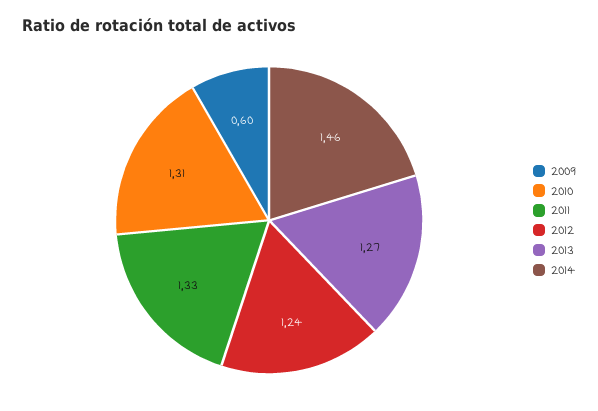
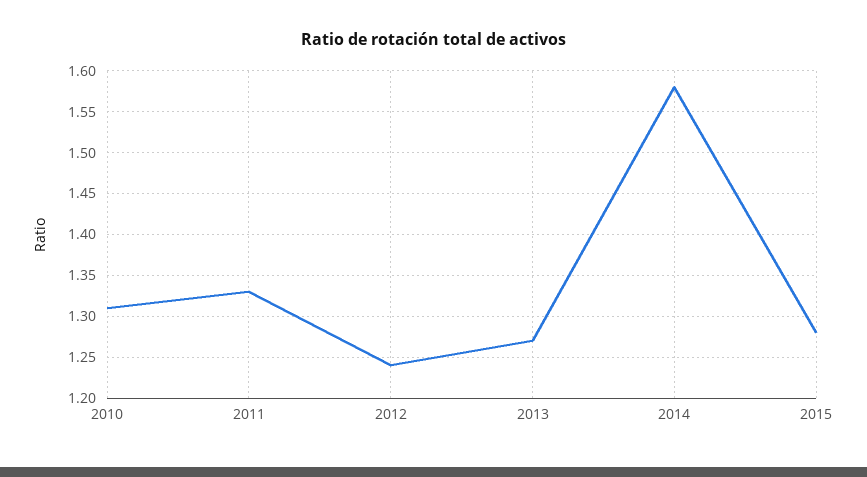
2009: 0.6 -> none
2014: 1.46 -> 1.58
2015: none -> 1.28

